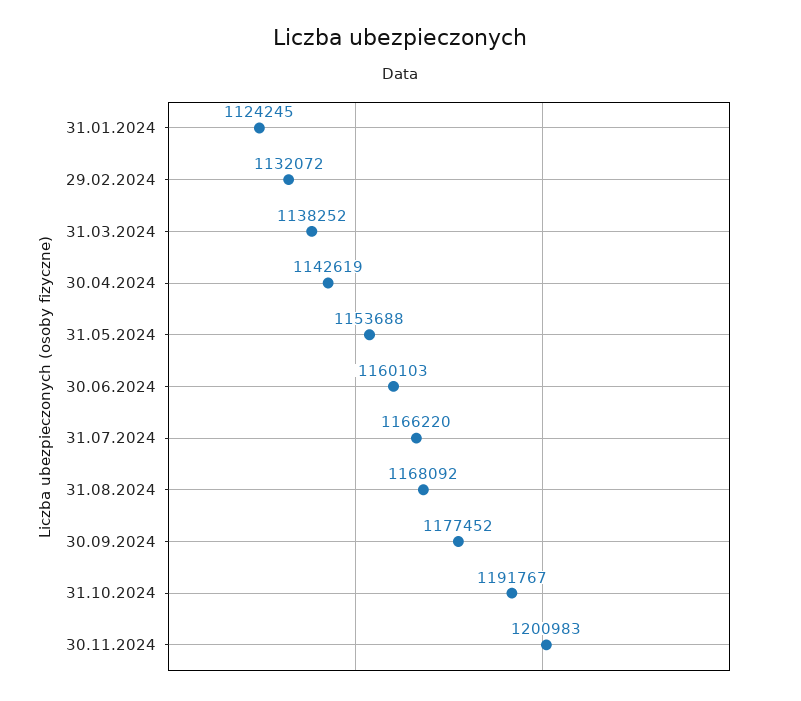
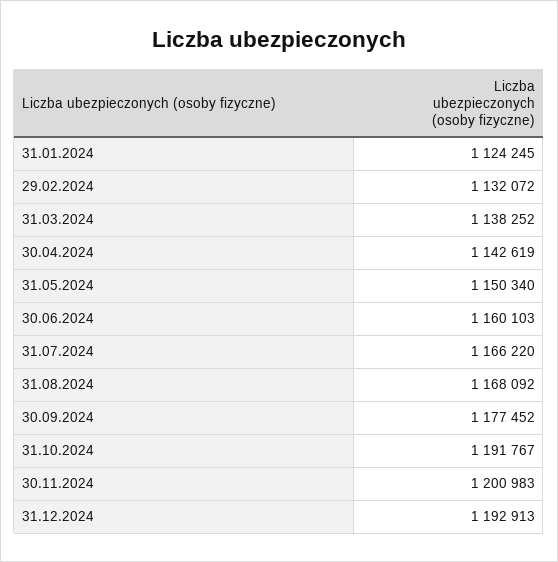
31.05.2024: 1153688 -> 1150340
31.12.2024: none -> 1192913

